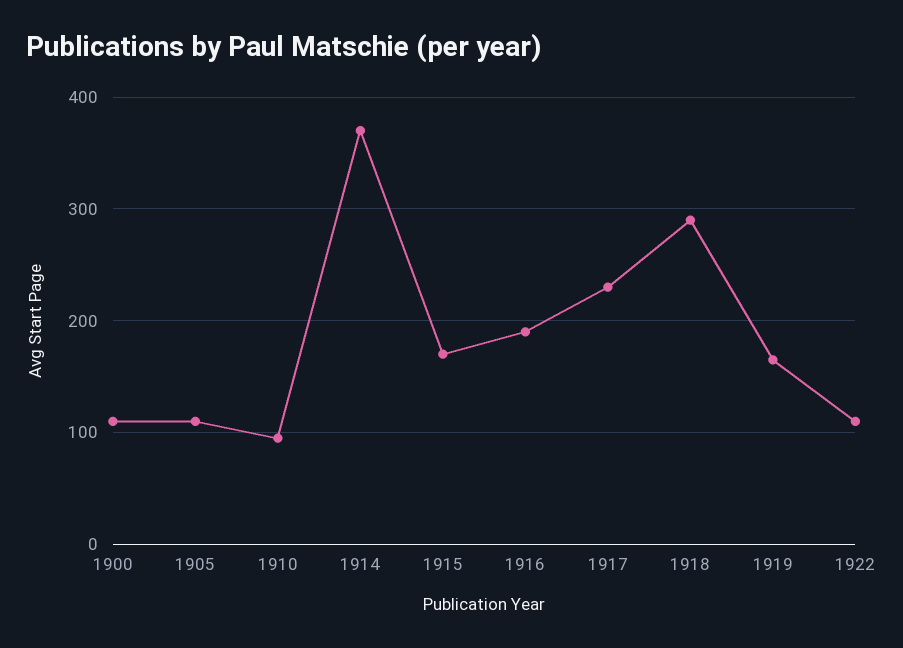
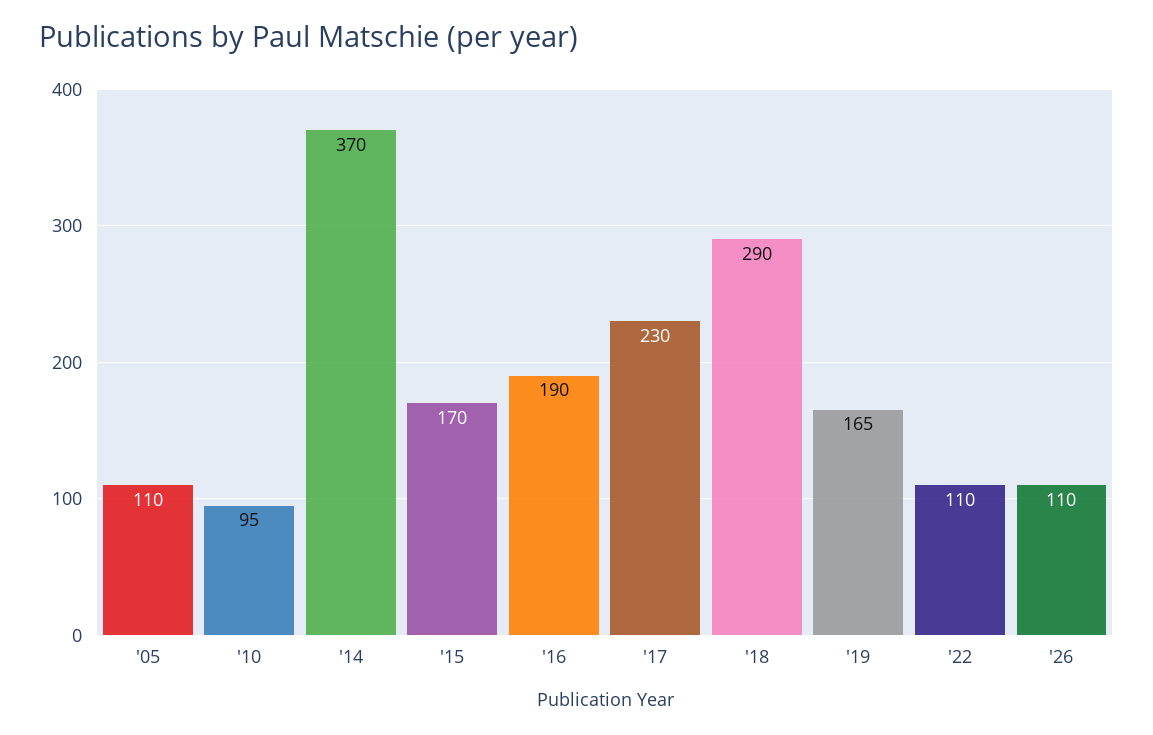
1900: 110 -> none
'26: none -> 110

